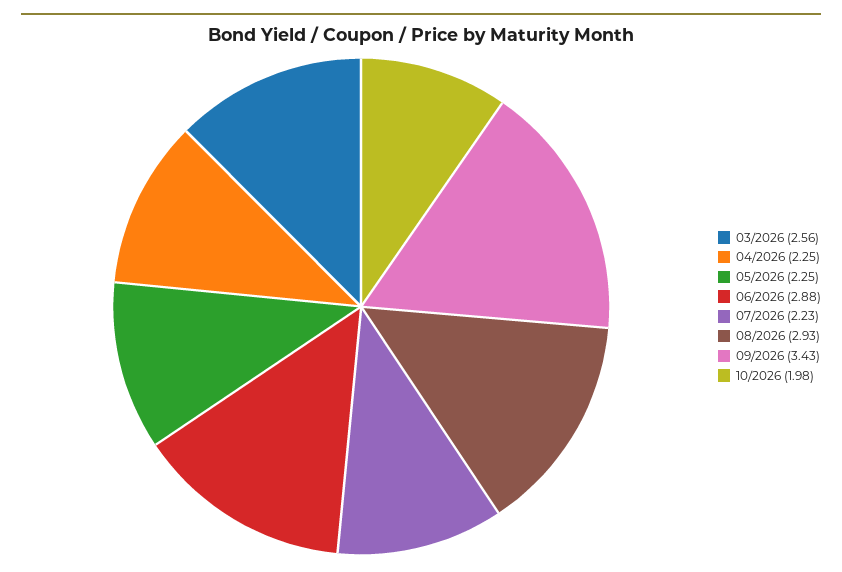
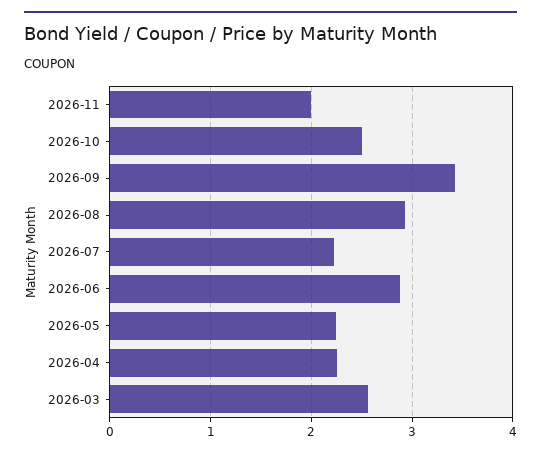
10/2026: 1.98 -> 2.5
2026-11: none -> 2

